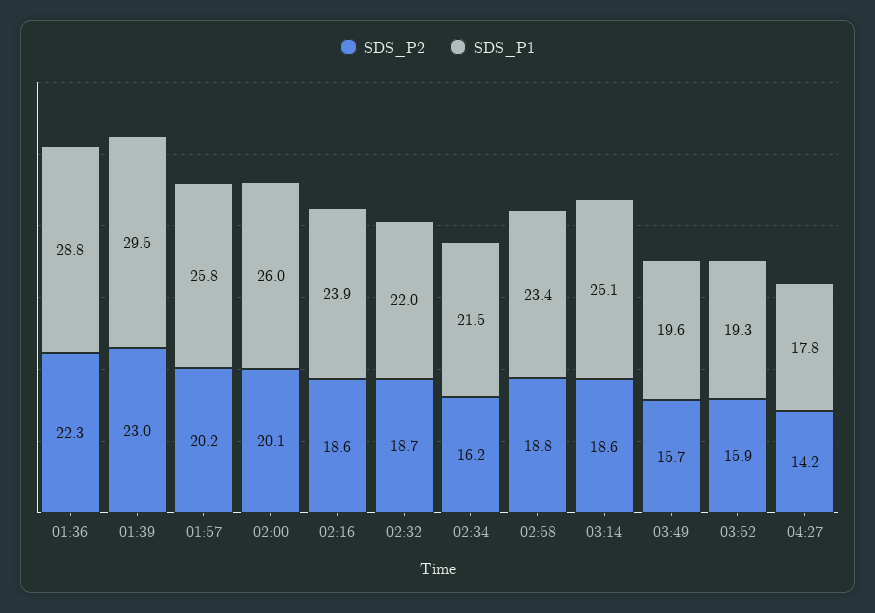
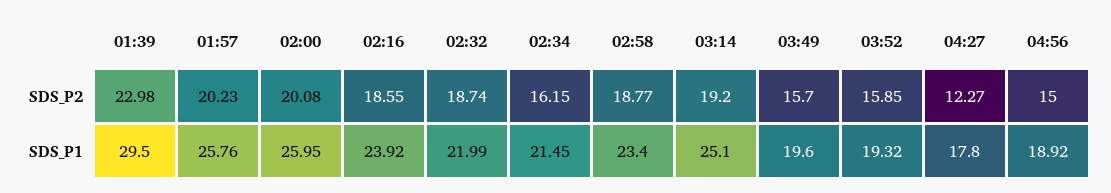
SDS_P2, 01:36: 22.3 -> none
SDS_P1, 01:36: 28.8 -> none
SDS_P2, 03:14: 18.6 -> 19.2
SDS_P2, 04:27: 14.2 -> 12.27
SDS_P2, 04:56: none -> 15
SDS_P1, 04:56: none -> 18.92

